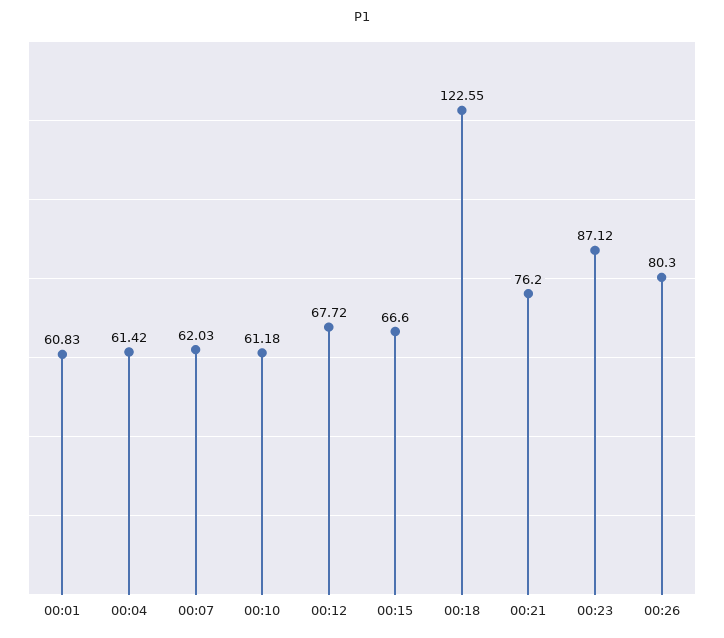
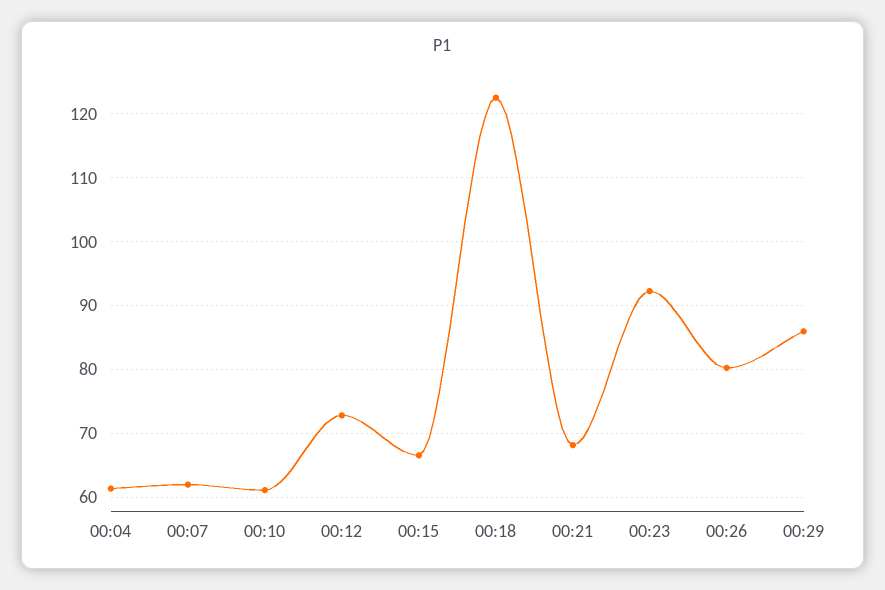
00:01: 60.83 -> none
00:12: 67.72 -> 73
00:21: 76.2 -> 68
00:23: 87.12 -> 92
00:29: none -> 86

